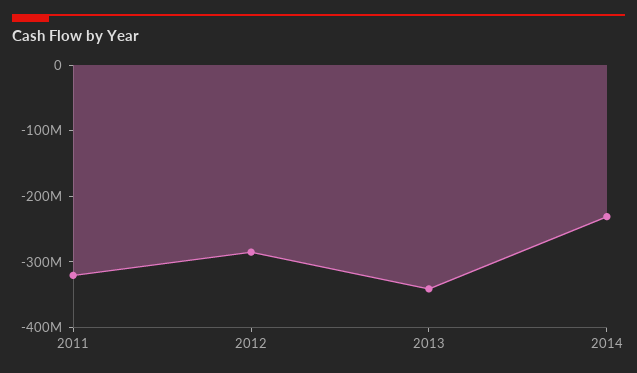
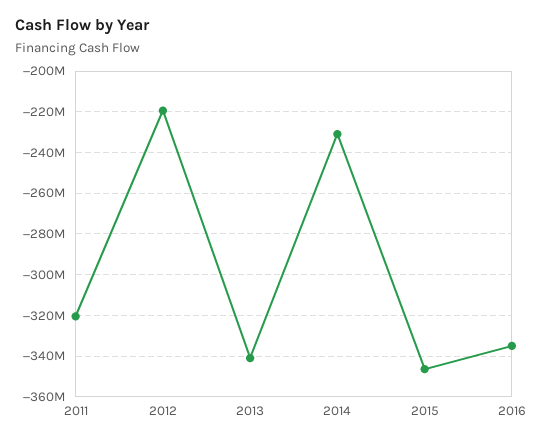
2012: -280000000 -> -220000000
2015: none -> -345000000
2016: none -> -335000000

